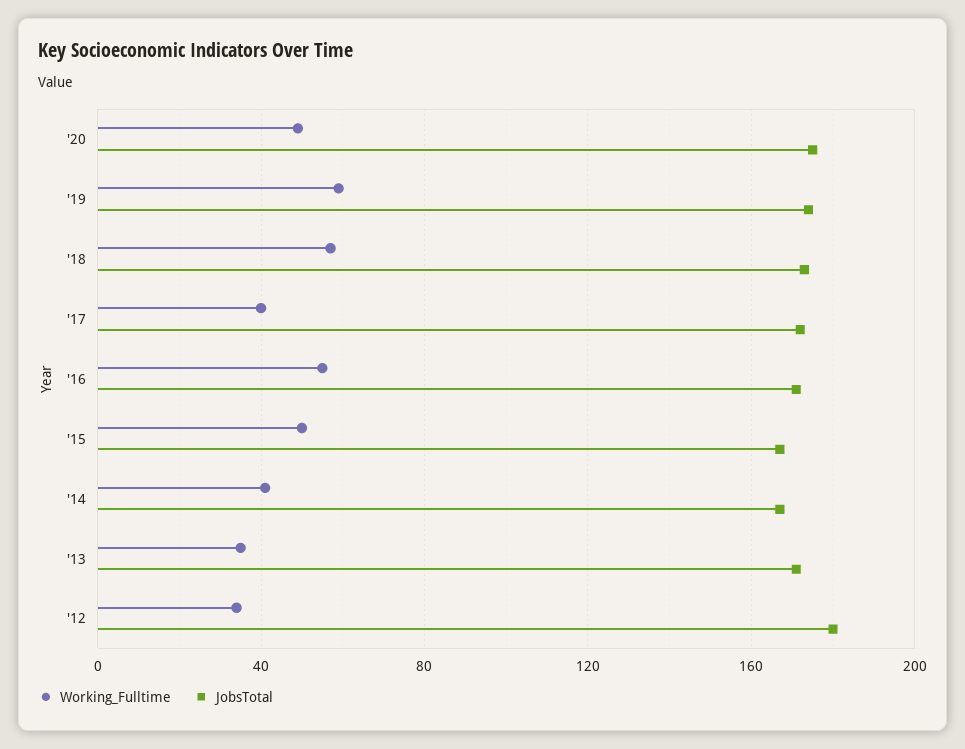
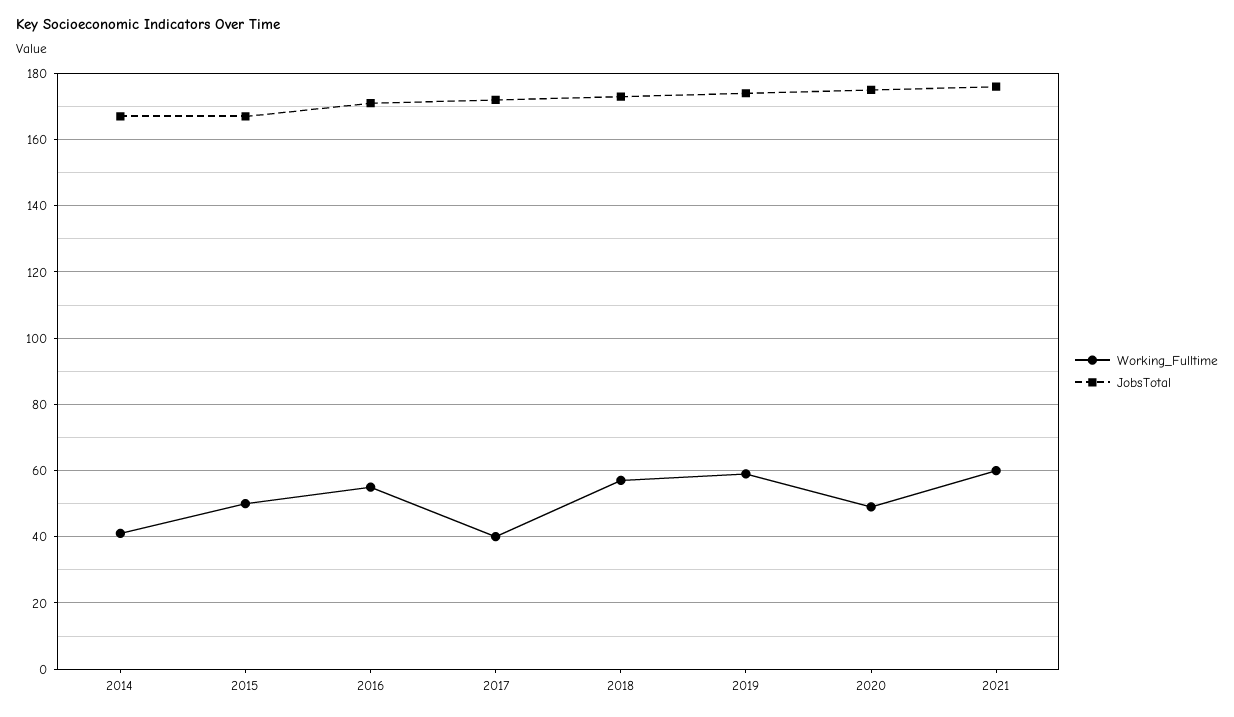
Working_Fulltime, '13: 35 -> none
JobsTotal, '13: 170 -> none
Working_Fulltime, '12: 35 -> none
JobsTotal, '12: 180 -> none
Working_Fulltime, 2021: none -> 60
JobsTotal, 2021: none -> 175

